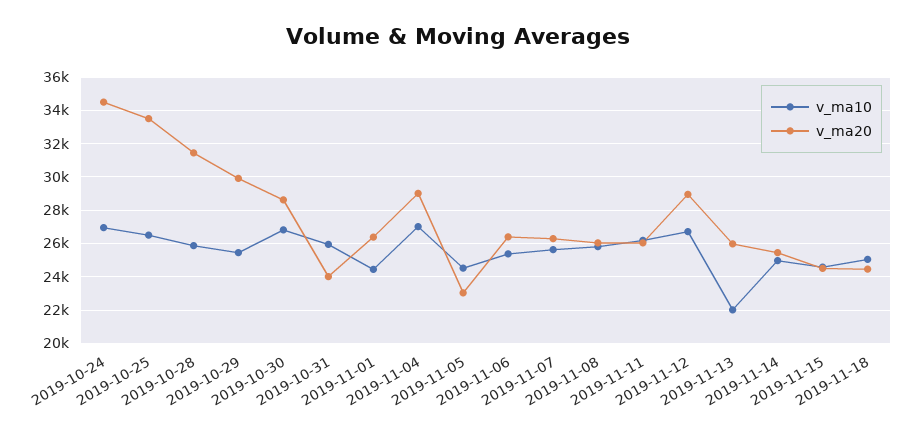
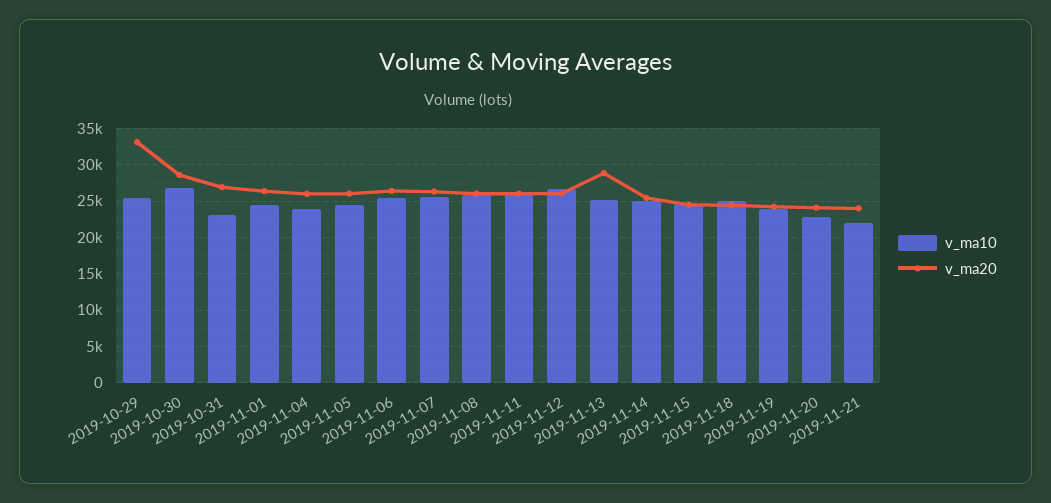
v_ma10, 2019-10-24: 27000 -> none
v_ma20, 2019-10-24: 34500 -> none
v_ma10, 2019-10-25: 26500 -> none
v_ma20, 2019-10-25: 33500 -> none
v_ma10, 2019-10-28: 26000 -> none
v_ma20, 2019-10-28: 31500 -> none
v_ma20, 2019-10-29: 30000 -> 33000
v_ma10, 2019-10-31: 26000 -> 23000
v_ma20, 2019-10-31: 24000 -> 27000
v_ma10, 2019-11-04: 27000 -> 24000
v_ma20, 2019-11-04: 29000 -> 26000
v_ma20, 2019-11-05: 23000 -> 26000
v_ma20, 2019-11-12: 29000 -> 26000
v_ma10, 2019-11-13: 22000 -> 25000
v_ma20, 2019-11-13: 26000 -> 29000
v_ma10, 2019-11-19: none -> 24000
v_ma20, 2019-11-19: none -> 24000
v_ma10, 2019-11-20: none -> 23000
v_ma20, 2019-11-20: none -> 24000
v_ma10, 2019-11-21: none -> 22000
v_ma20, 2019-11-21: none -> 24000

